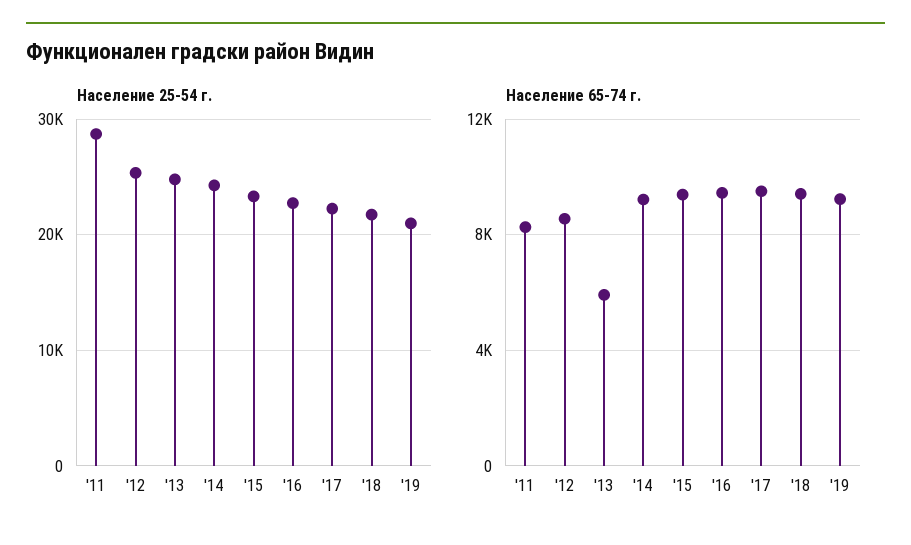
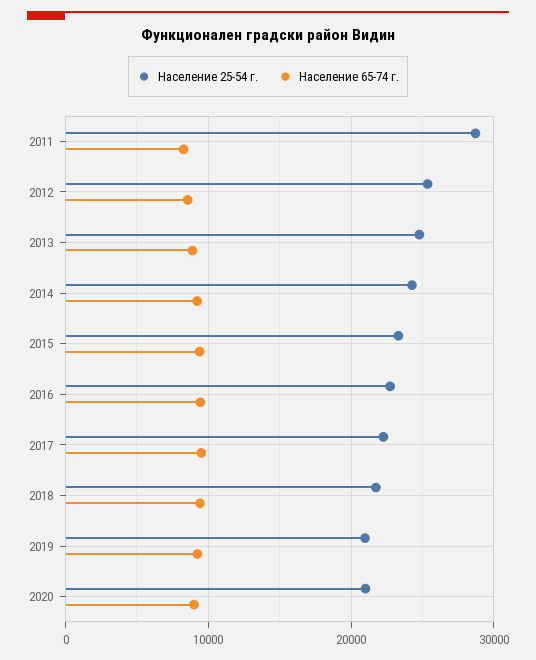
Население 65-74 г., '13: 6000 -> 9000
Население 25-54 г., 2020: none -> 21000
Население 65-74 г., 2020: none -> 9000

